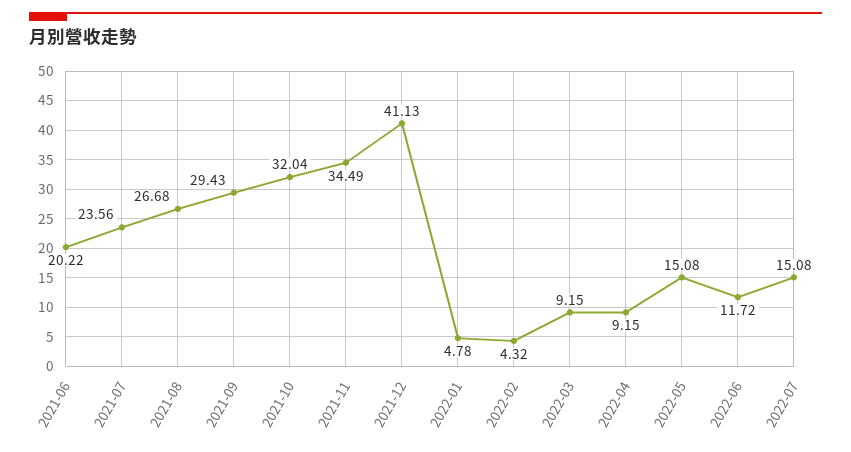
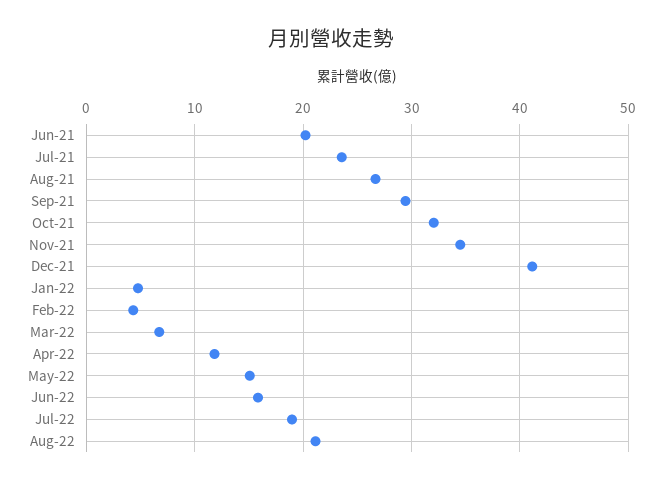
2022-03: 9.15 -> 7
2022-04: 9.15 -> 12
2022-06: 11.72 -> 16
2022-07: 15.08 -> 19
Aug-22: none -> 21

